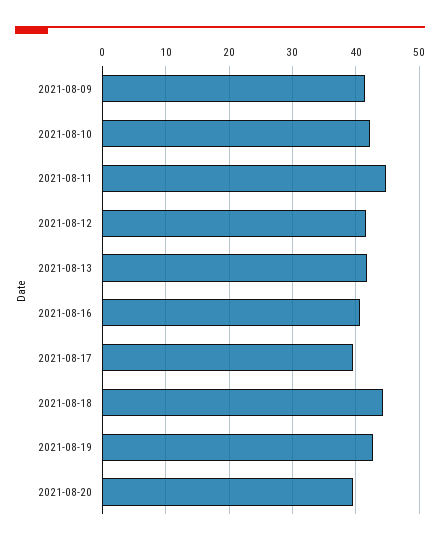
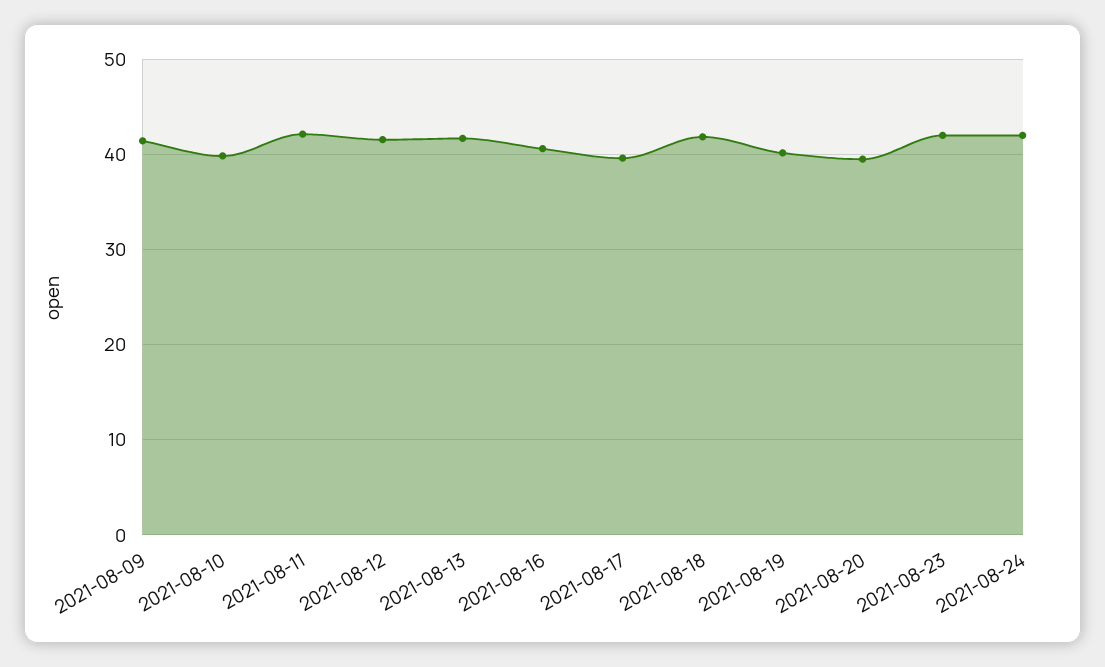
2021-08-10: 42 -> 40
2021-08-11: 45 -> 42
2021-08-18: 44 -> 42
2021-08-19: 43 -> 40
2021-08-23: none -> 42
2021-08-24: none -> 42

